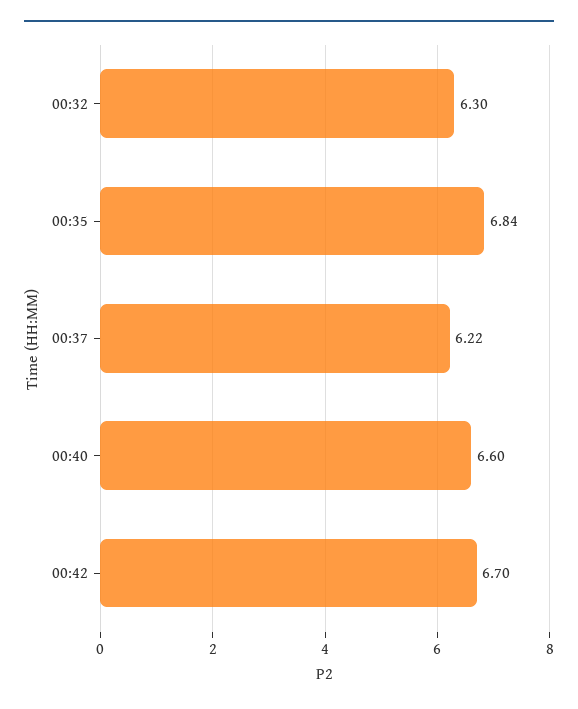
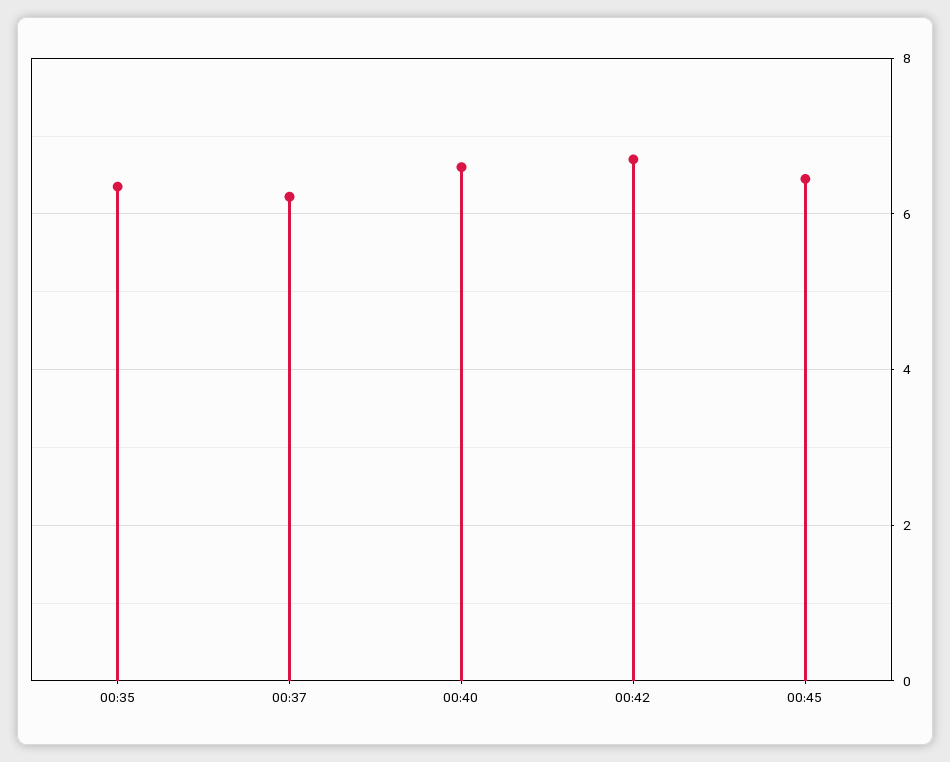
00:32: 6.3 -> none
00:35: 6.84 -> 6.4
00:45: none -> 6.4

